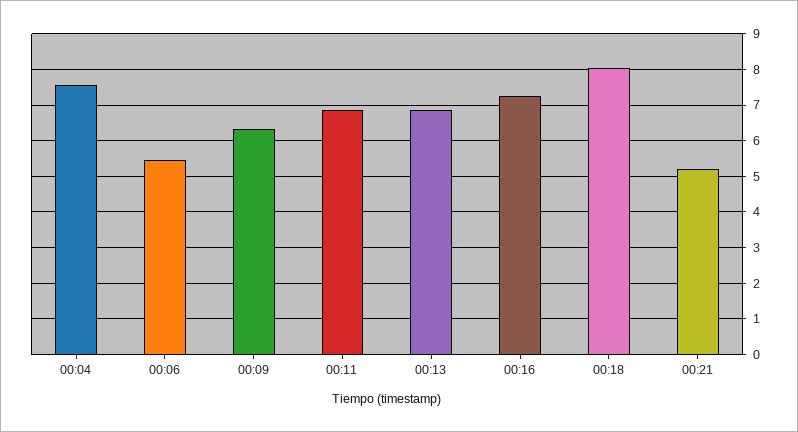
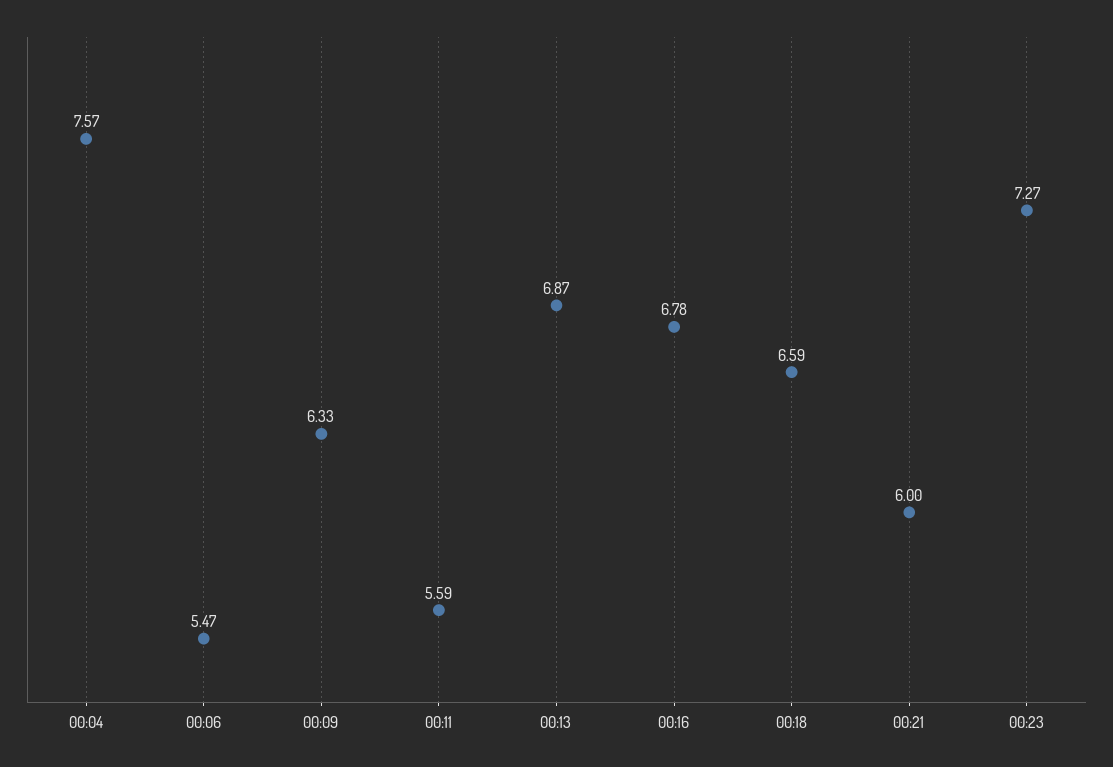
00:11: 6.8 -> 5.59
00:16: 7.2 -> 6.78
00:18: 8 -> 6.59
00:21: 5.2 -> 6
00:23: none -> 7.27

